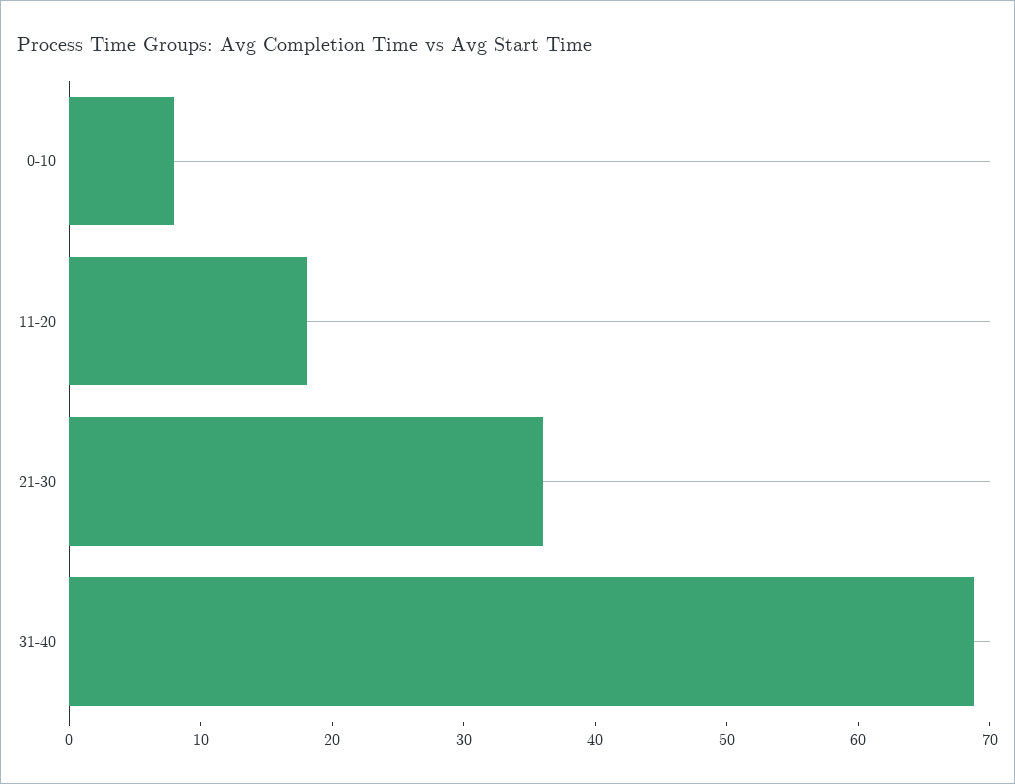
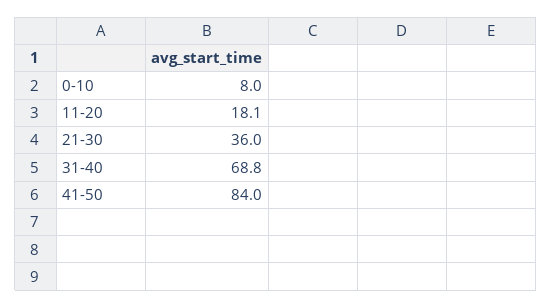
41-50: none -> 84

